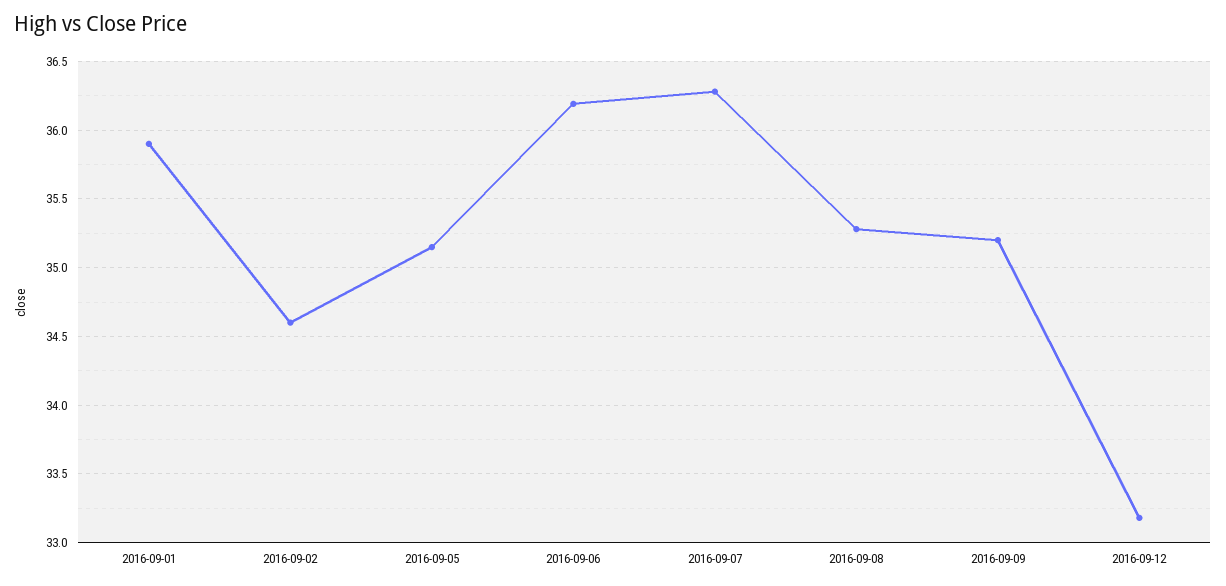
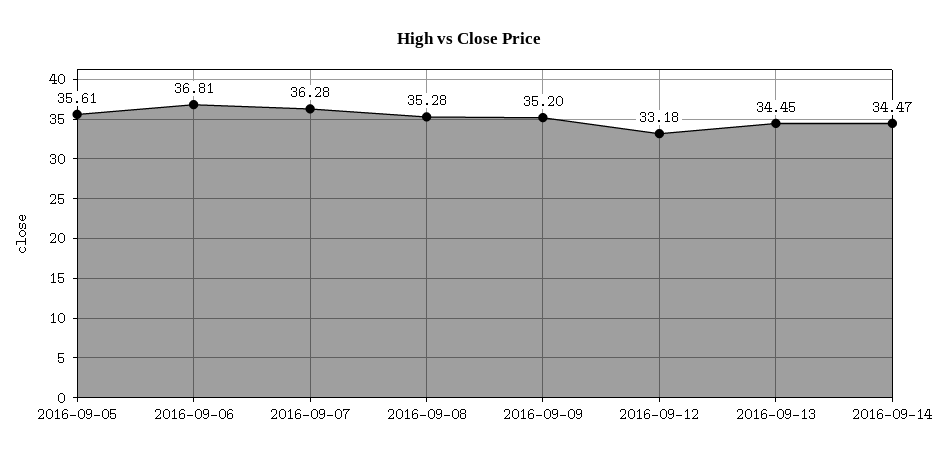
2016-09-01: 35.9 -> none
2016-09-02: 34.6 -> none
2016-09-05: 35.15 -> 35.61
2016-09-06: 36.2 -> 36.81
2016-09-13: none -> 34.45
2016-09-14: none -> 34.47

